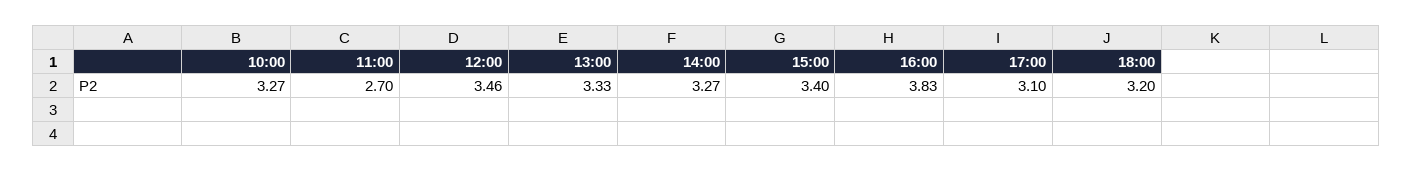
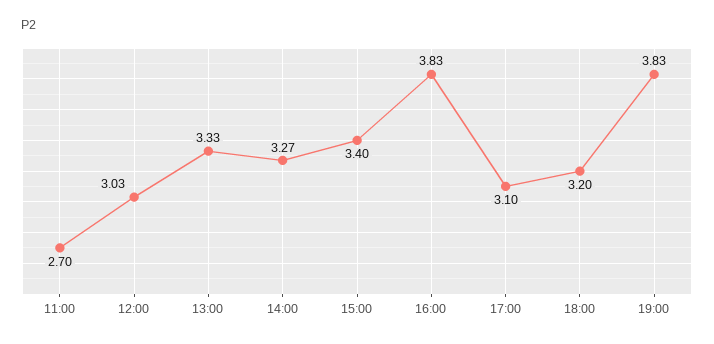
10:00: 3.27 -> none
12:00: 3.46 -> 3.03
19:00: none -> 3.83

